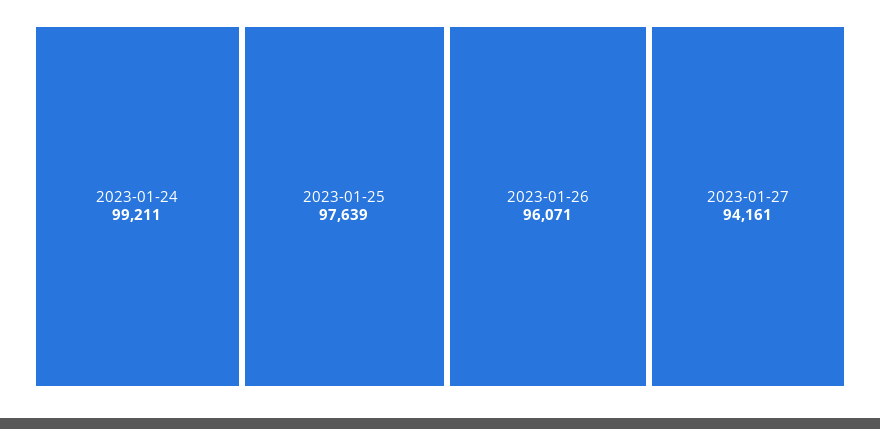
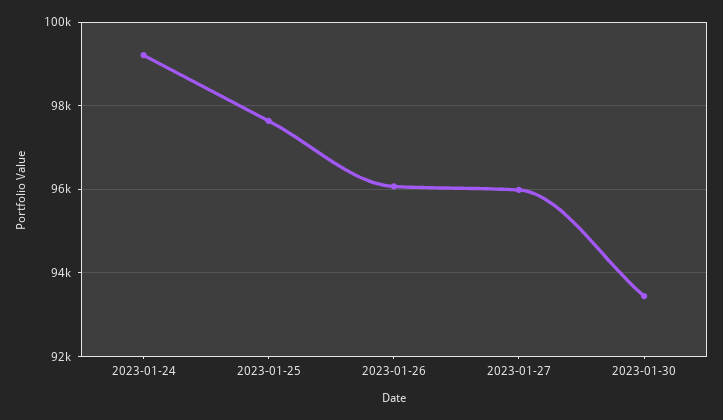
2023-01-27: 94161 -> 96000
2023-01-30: none -> 93400

